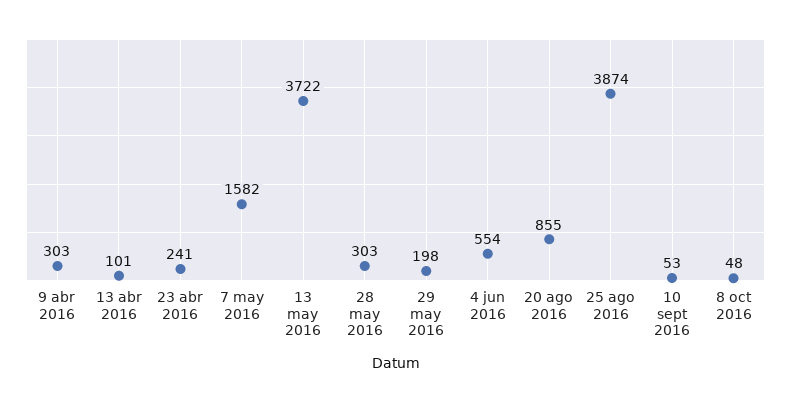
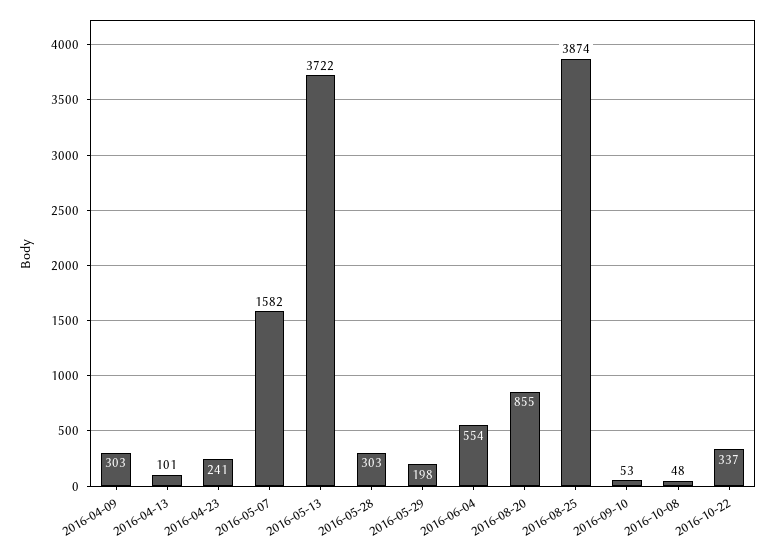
2016-10-22: none -> 337

